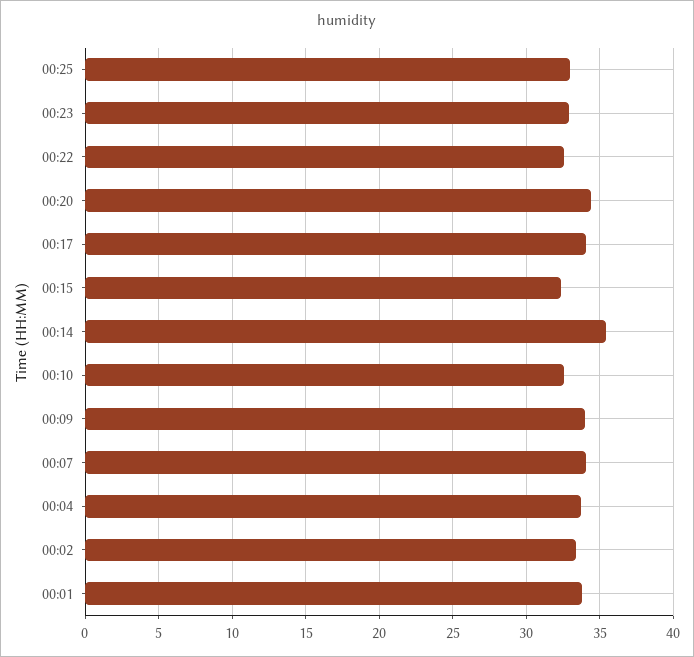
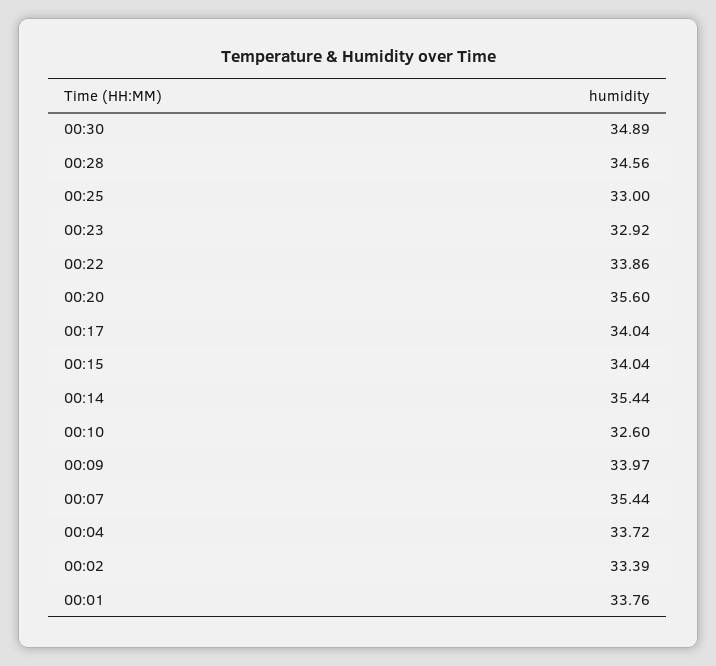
00:22: 32.5 -> 33.86
00:20: 34.5 -> 35.6
00:15: 32.5 -> 34.04
00:07: 34 -> 35.44
00:30: none -> 34.89
00:28: none -> 34.56

